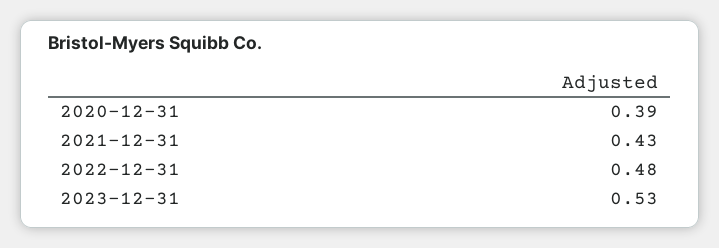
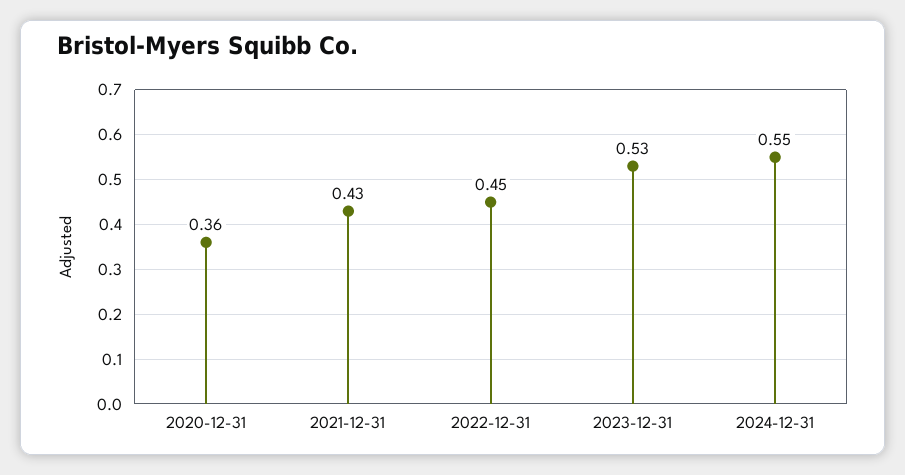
2020-12-31: 0.39 -> 0.36
2022-12-31: 0.48 -> 0.45
2024-12-31: none -> 0.55

